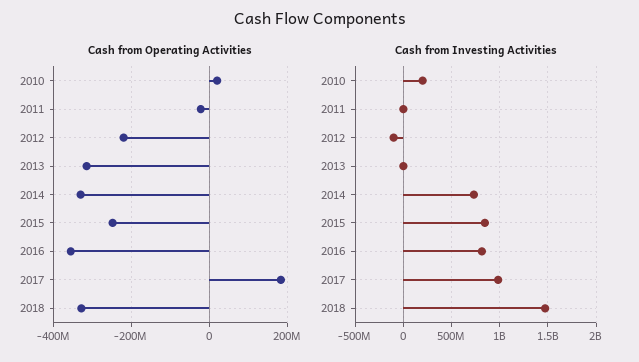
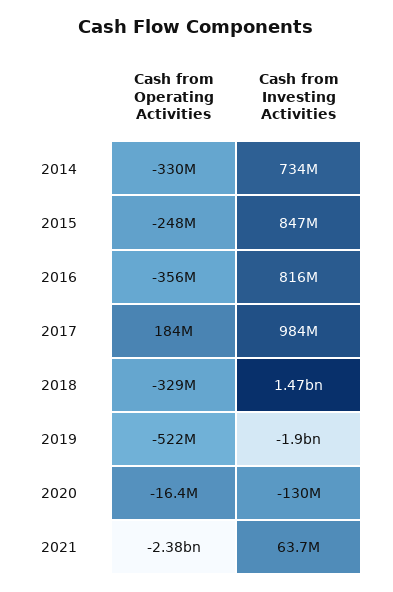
Cash from Operating Activities, 2010: 20000000 -> none
Cash from Operating Activities, 2011: -20000000 -> none
Cash from Operating Activities, 2012: -220000000 -> none
Cash from Operating Activities, 2013: -320000000 -> none
Cash from Investing Activities, 2010: 200000000 -> none
Cash from Investing Activities, 2011: 0 -> none
Cash from Investing Activities, 2012: -100000000 -> none
Cash from Investing Activities, 2013: 0 -> none
Cash from Operating Activities, 2019: none -> -522000000
Cash from Investing Activities, 2019: none -> -1900000000
Cash from Operating Activities, 2020: none -> -16400000
Cash from Investing Activities, 2020: none -> -130000000
Cash from Operating Activities, 2021: none -> -2380000000
Cash from Investing Activities, 2021: none -> 63700000

